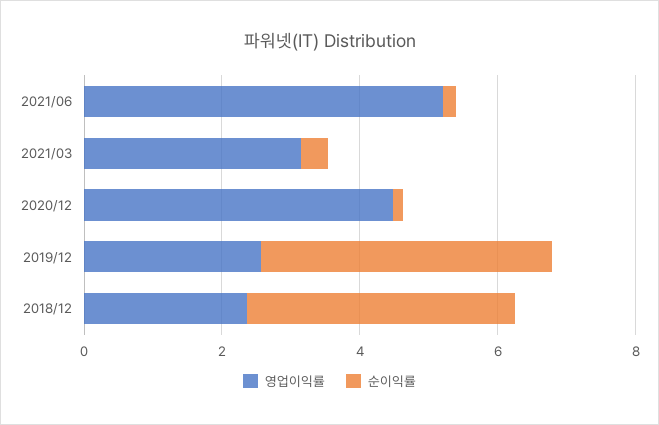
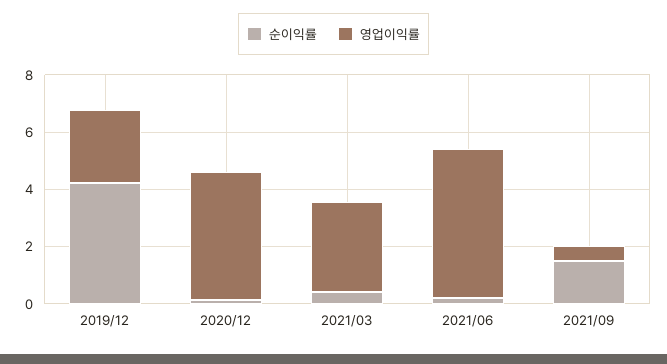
영업이익률, 2018/12: 2.5 -> none
순이익률, 2018/12: 4 -> none
순이익률, 2021/09: none -> 1.5
영업이익률, 2021/09: none -> 0.5

